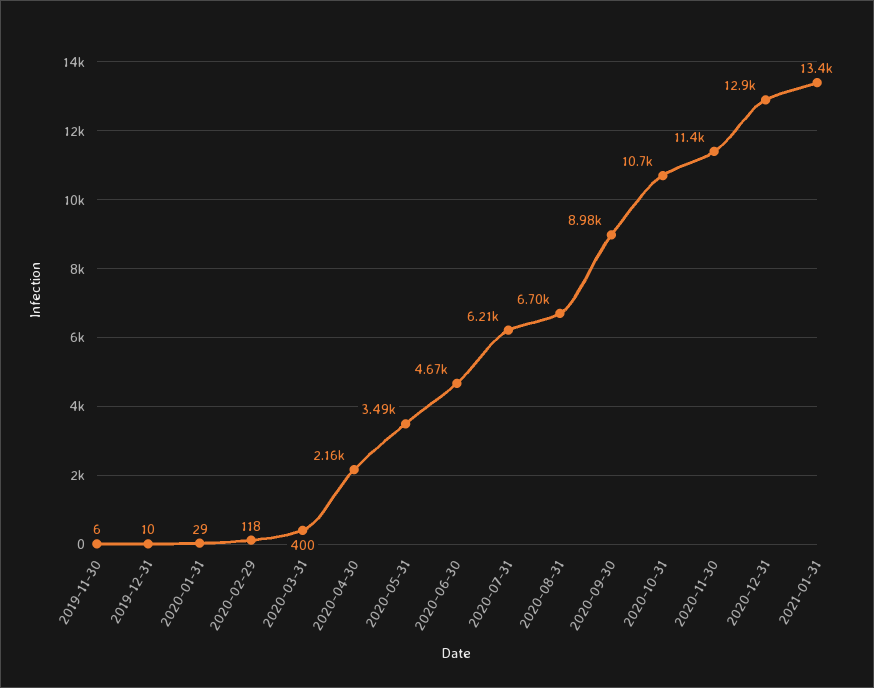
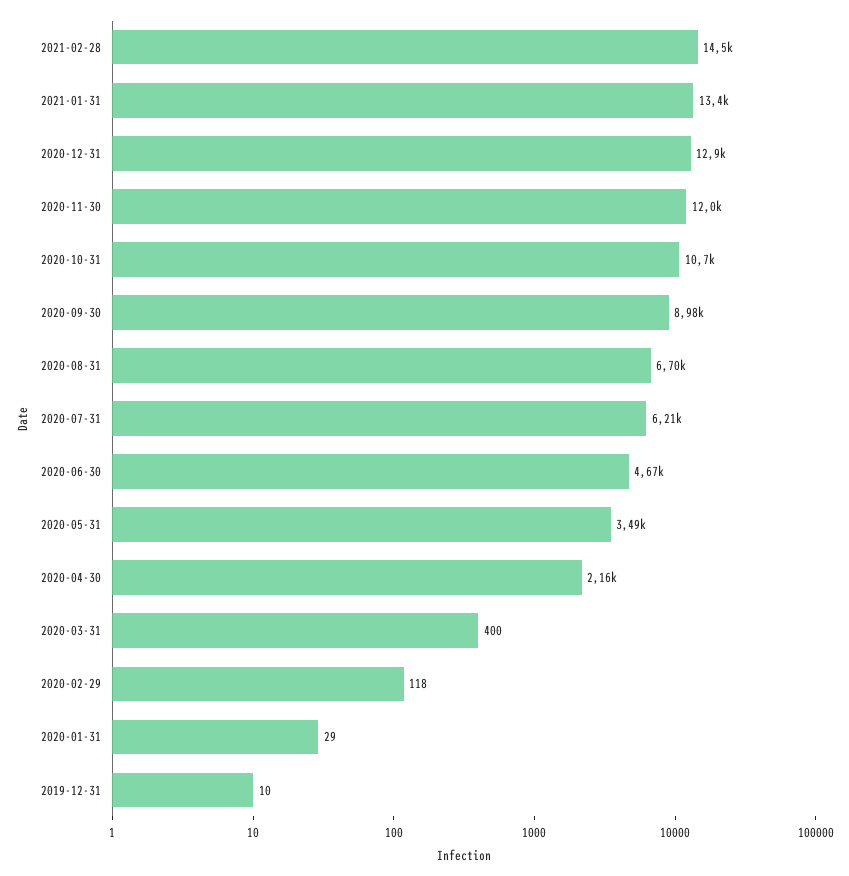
2019-11-30: 6 -> none
2020-11-30: 11400 -> 12000
2021-02-28: none -> 14500

